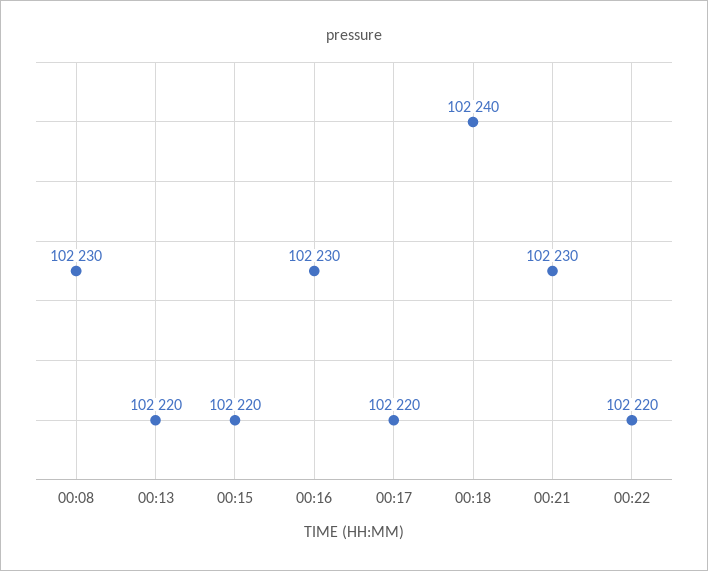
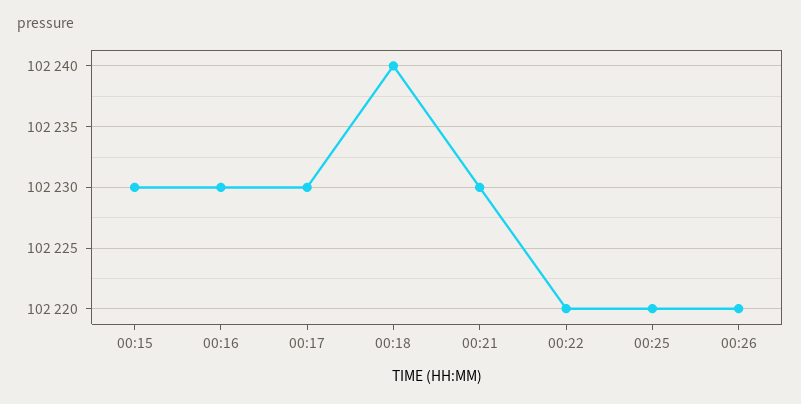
00:08: 102230 -> none
00:13: 102220 -> none
00:15: 102220 -> 102230
00:17: 102220 -> 102230
00:25: none -> 102220
00:26: none -> 102220

